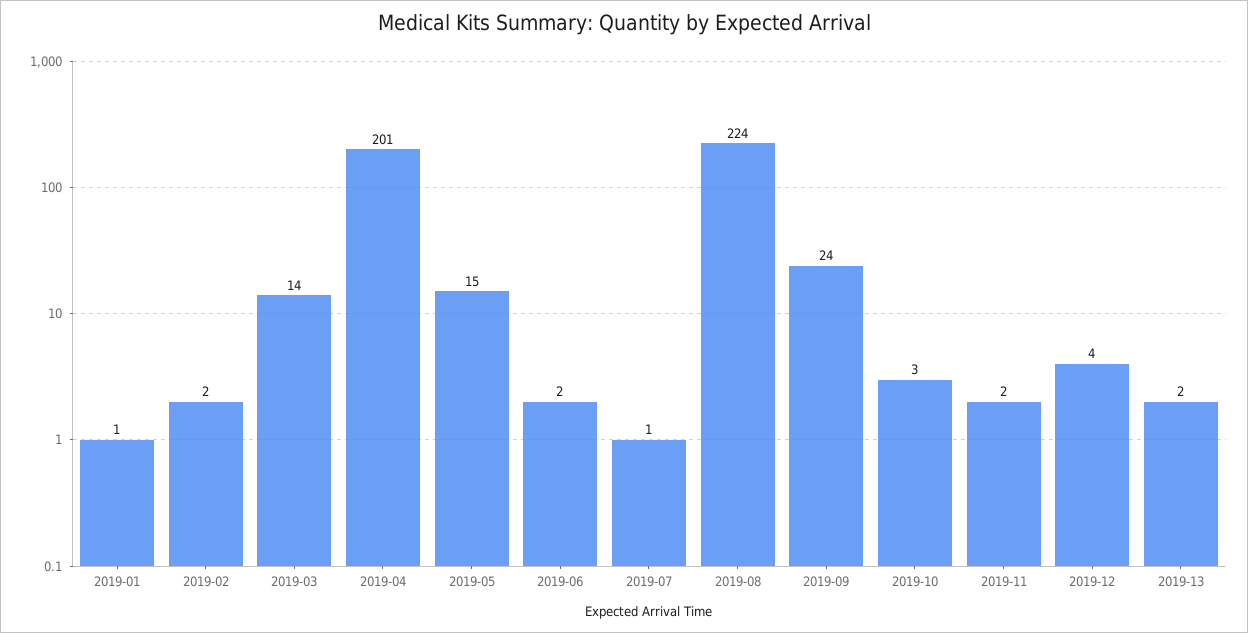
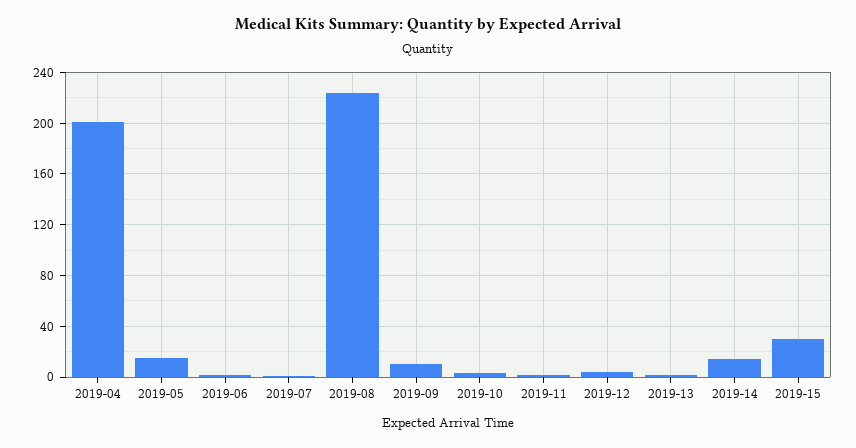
2019-01: 1 -> none
2019-02: 2 -> none
2019-03: 14 -> none
2019-09: 24 -> 10
2019-14: none -> 15
2019-15: none -> 30

